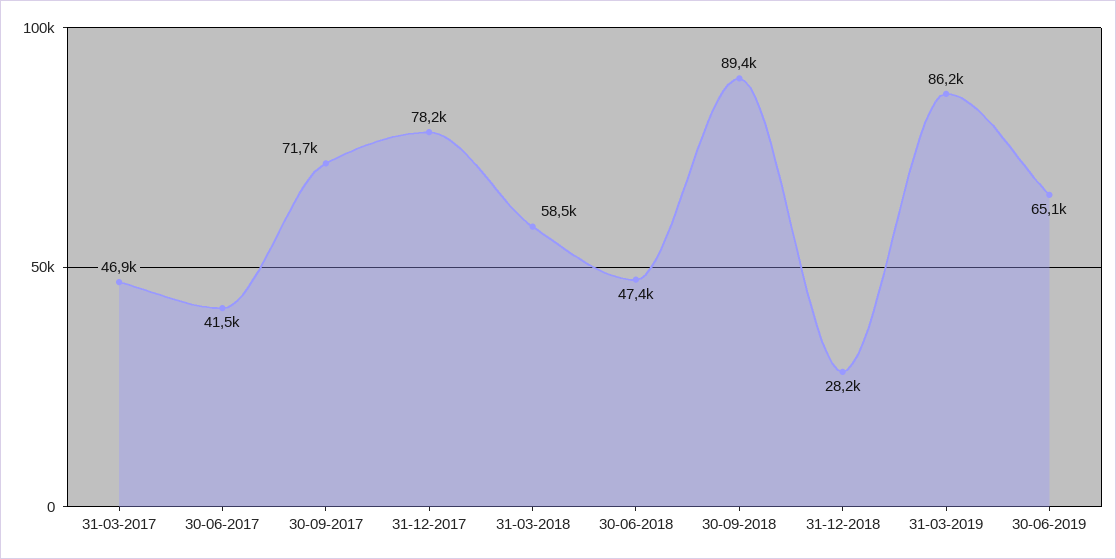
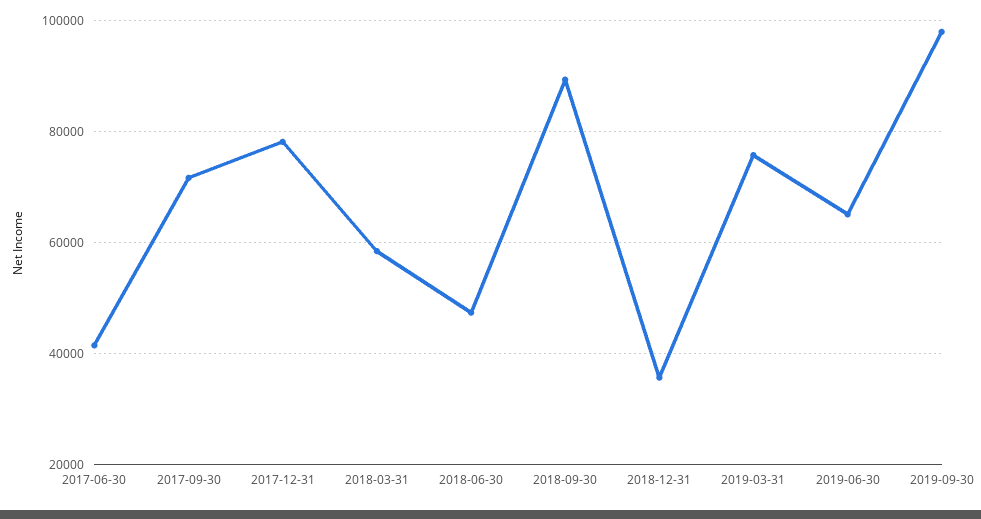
31-03-2017: 46900 -> none
31-12-2018: 28200 -> 36000
31-03-2019: 86200 -> 76000
2019-09-30: none -> 98000

